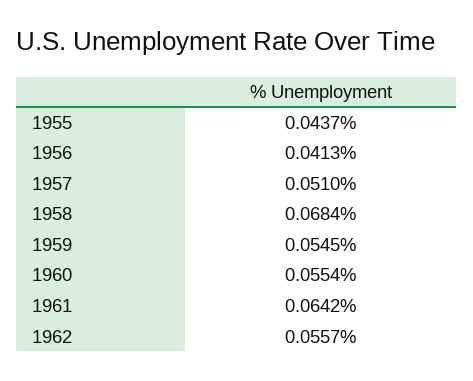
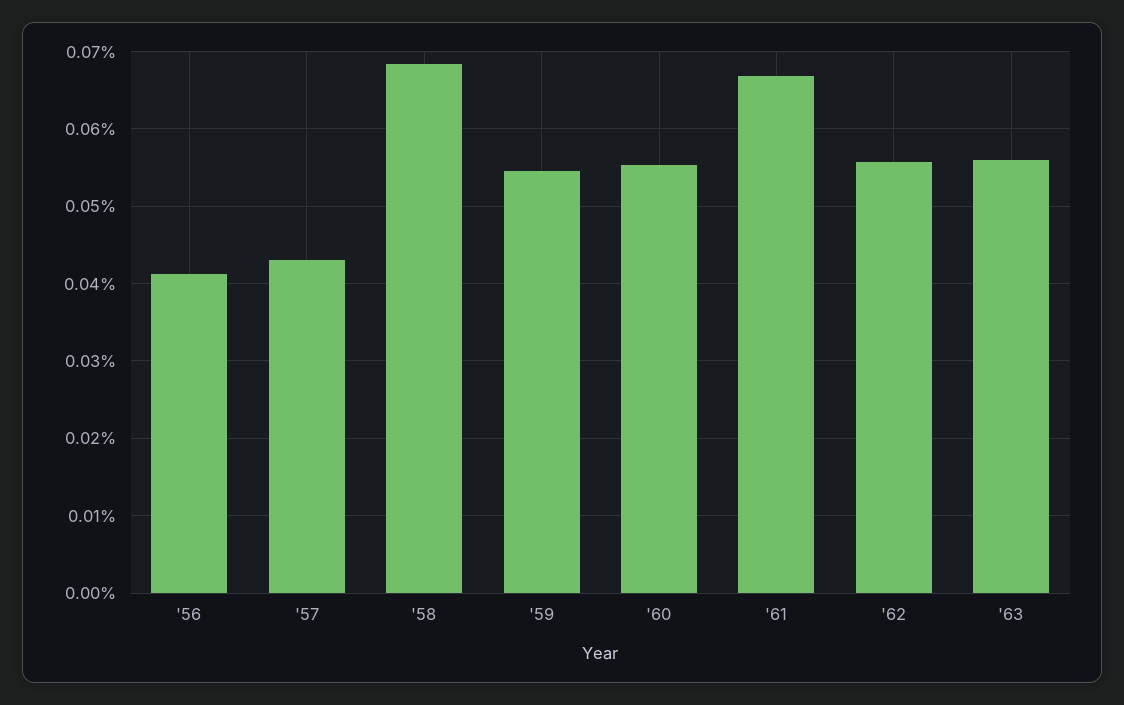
1955: 0.0437 -> none
1957: 0.051 -> 0.043
1961: 0.0642 -> 0.067
'63: none -> 0.056

